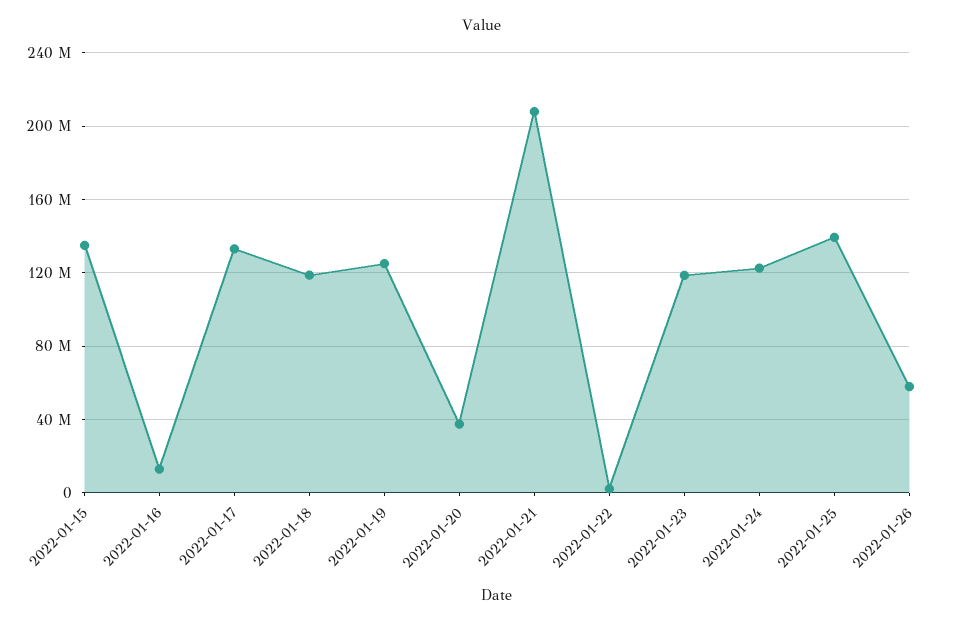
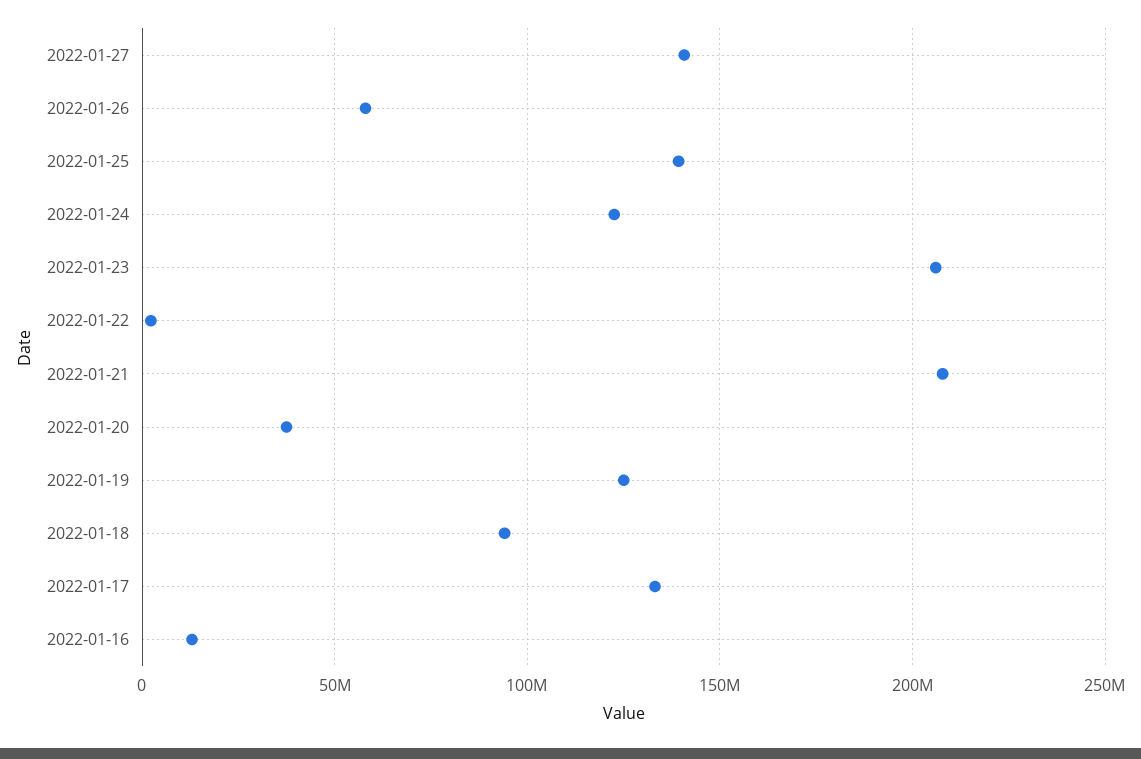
2022-01-15: 135000000 -> none
2022-01-18: 120000000 -> 95000000
2022-01-23: 120000000 -> 205000000
2022-01-27: none -> 140000000

